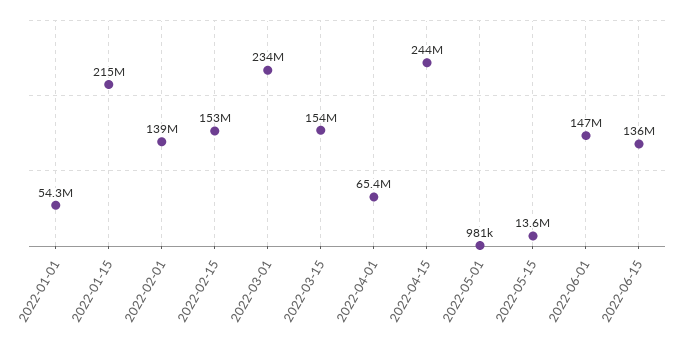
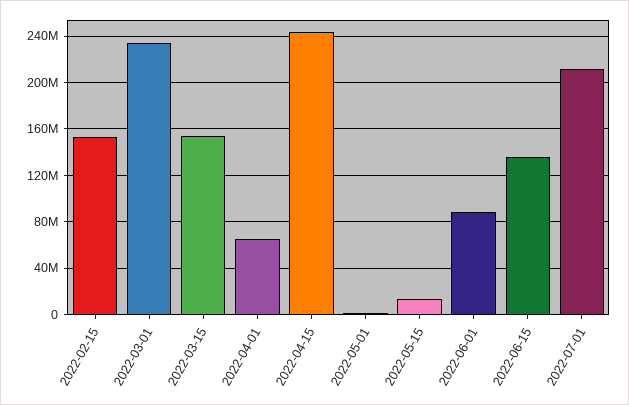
2022-01-01: 54300000 -> none
2022-01-15: 215000000 -> none
2022-02-01: 139000000 -> none
2022-06-01: 147000000 -> 90000000
2022-07-01: none -> 210000000

